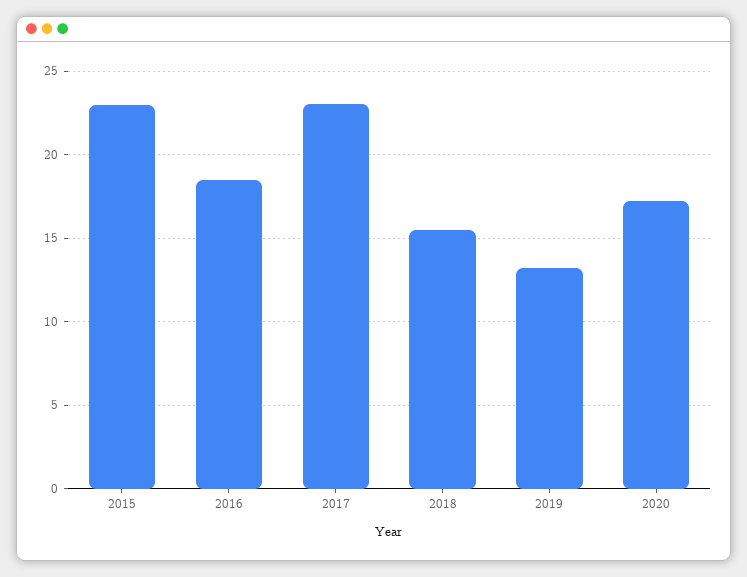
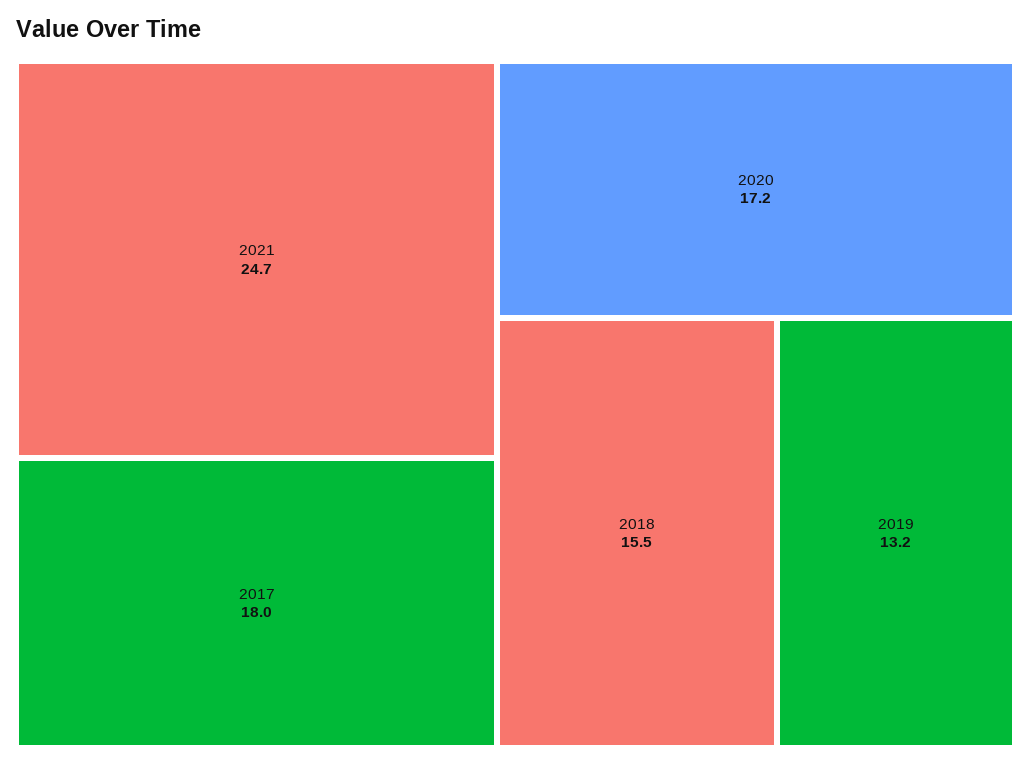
2015: 23 -> none
2016: 18.5 -> none
2017: 23 -> 18
2021: none -> 24.7

